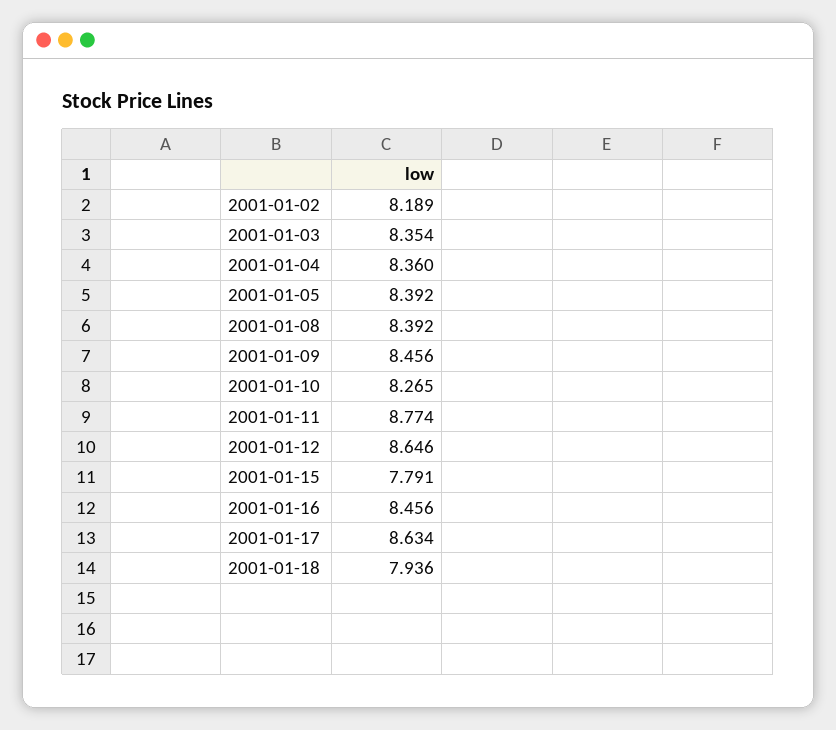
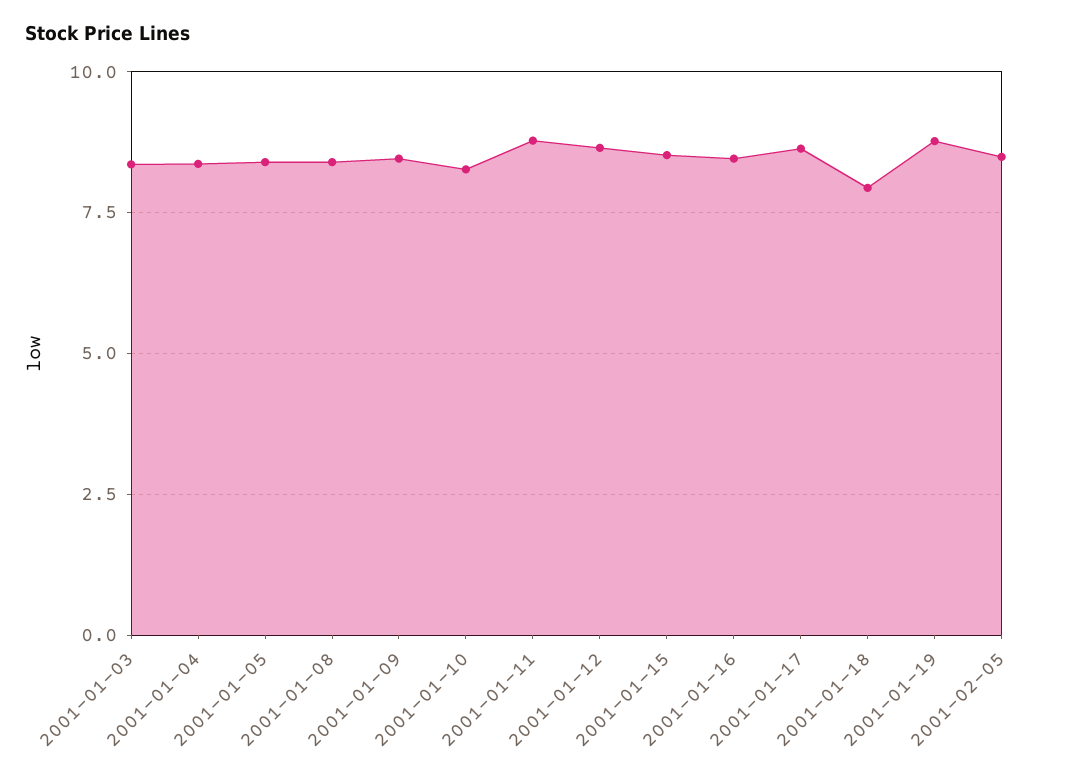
2001-01-02: 8.189 -> none
2001-01-15: 7.791 -> 8.5
2001-01-19: none -> 8.75
2001-02-05: none -> 8.5

